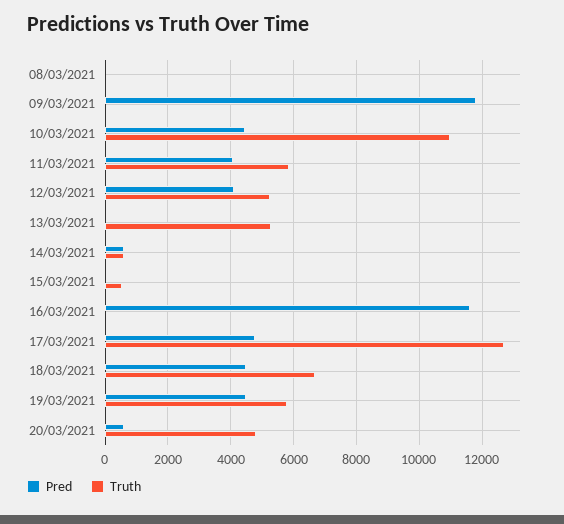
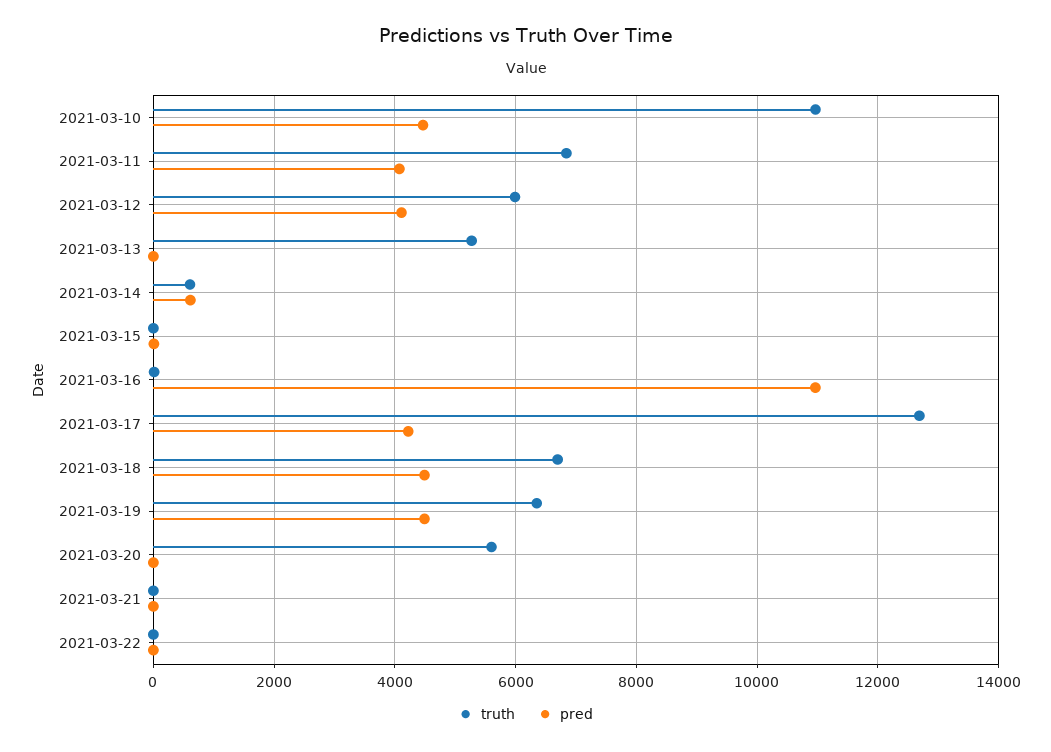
Pred, 08/03/2021: 0 -> none
Truth, 08/03/2021: 0 -> none
Pred, 09/03/2021: 11800 -> none
Truth, 09/03/2021: 0 -> none
Truth, 11/03/2021: 5800 -> 6800
Truth, 12/03/2021: 5200 -> 6000
Truth, 15/03/2021: 600 -> 0
Pred, 16/03/2021: 11600 -> 11000
Pred, 17/03/2021: 4800 -> 4200
Truth, 19/03/2021: 5800 -> 6400
Pred, 20/03/2021: 600 -> 0
Truth, 20/03/2021: 4800 -> 5600
Truth, 2021-03-21: none -> 0
Pred, 2021-03-21: none -> 0
Truth, 2021-03-22: none -> 0
Pred, 2021-03-22: none -> 0

